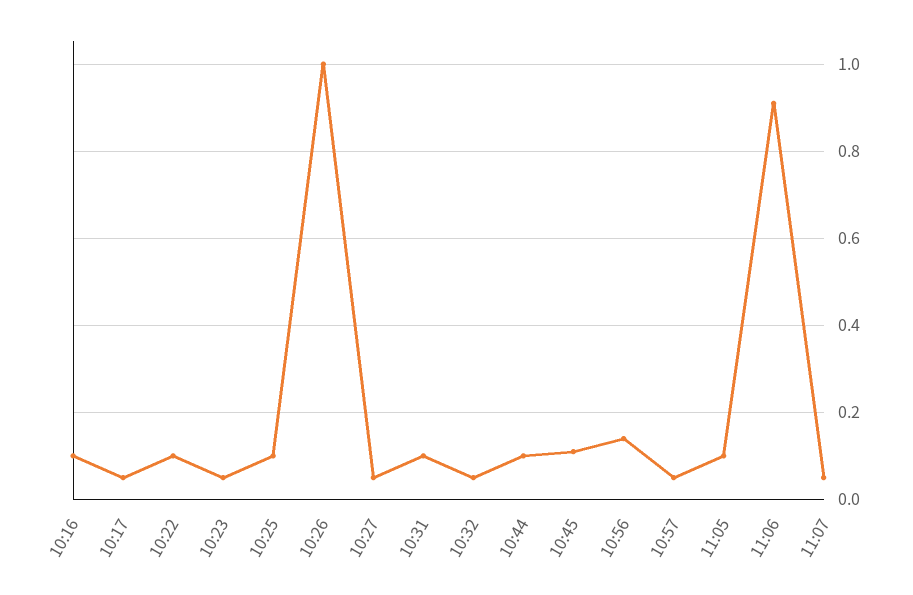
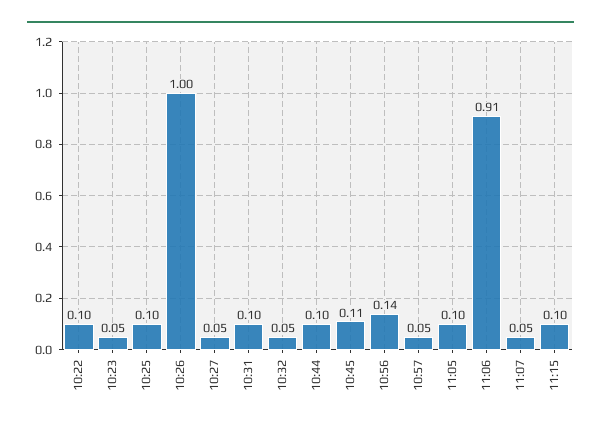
10:16: 0.1 -> none
10:17: 0.05 -> none
11:15: none -> 0.1

